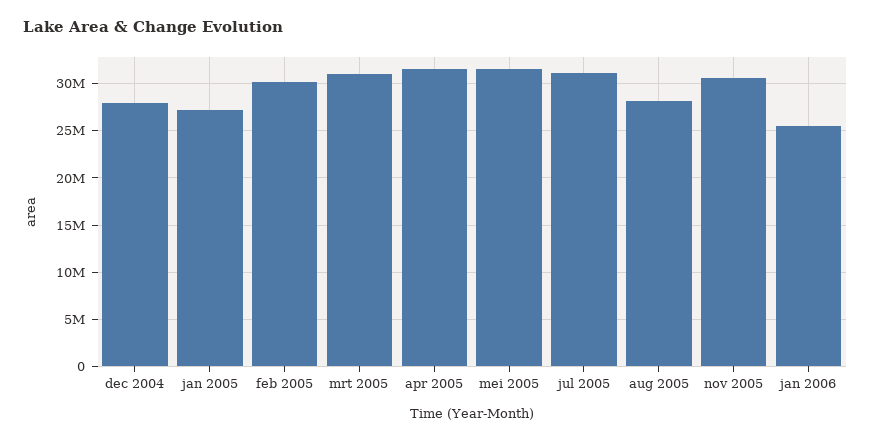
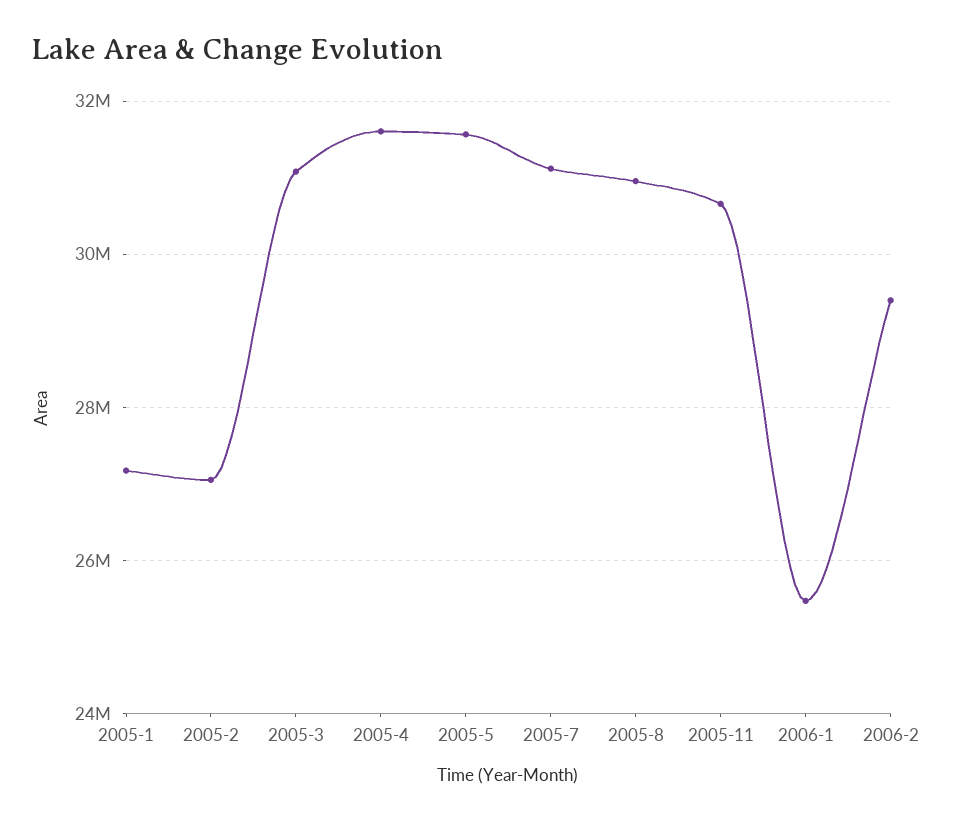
dec 2004: 28000000 -> none
feb 2005: 30000000 -> 27000000
aug 2005: 28000000 -> 31000000
2006-2: none -> 29400000

